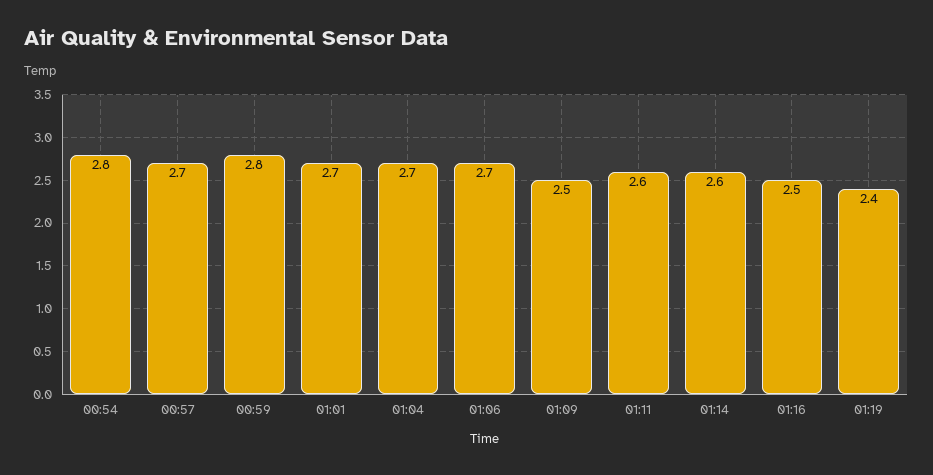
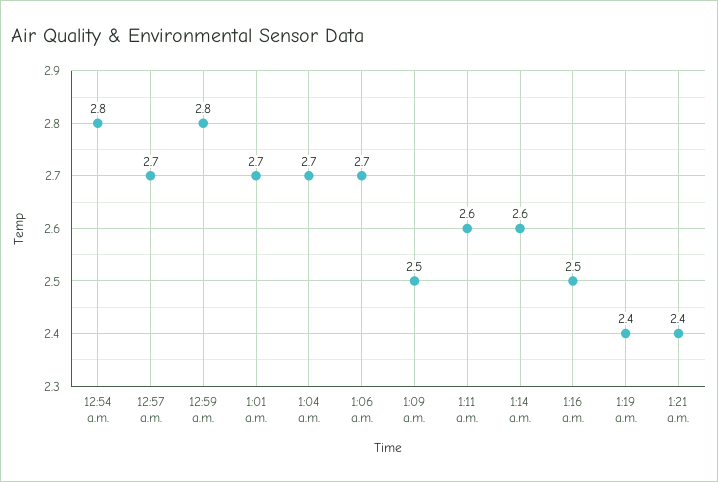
1:21 a.m.: none -> 2.4

